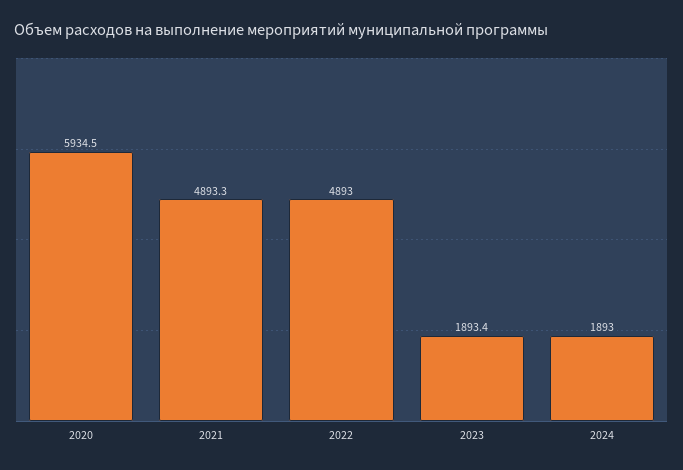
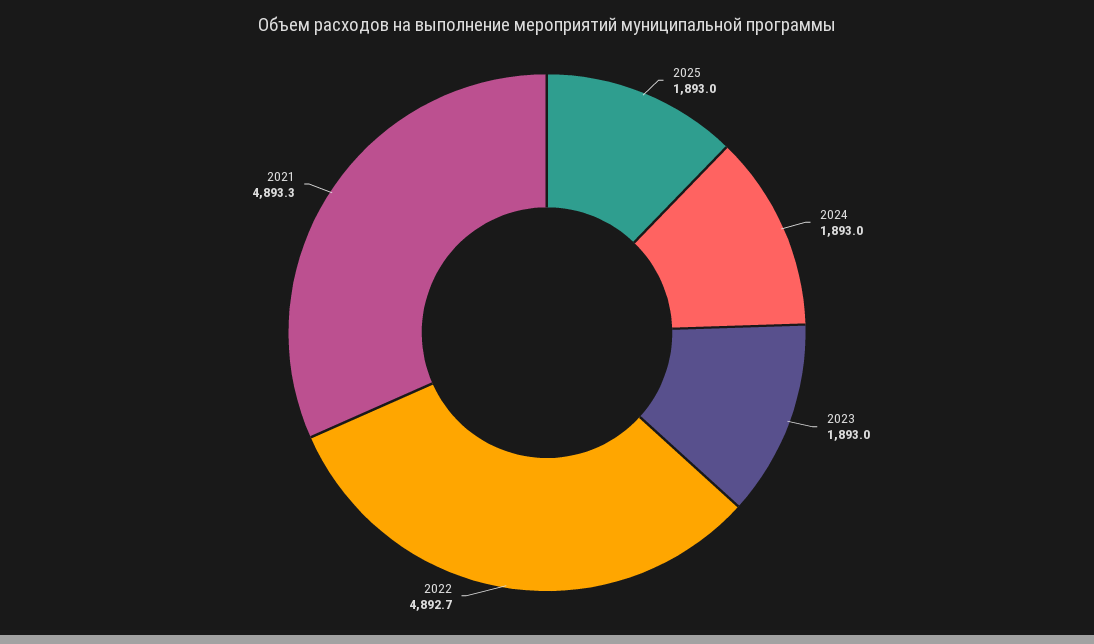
2020: 5934.5 -> none
2022: 4893 -> 4892.7
2023: 1893.4 -> 1893
2025: none -> 1893

